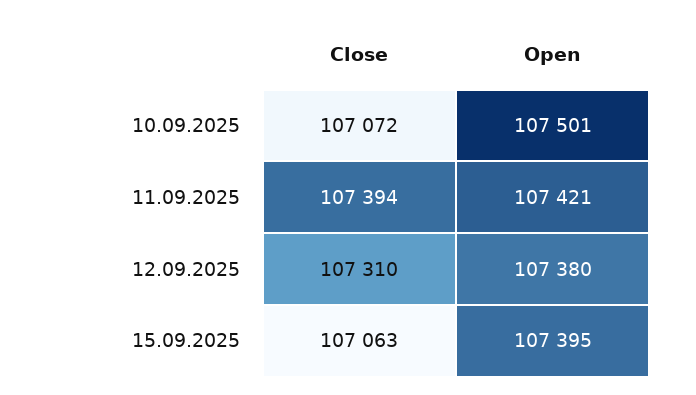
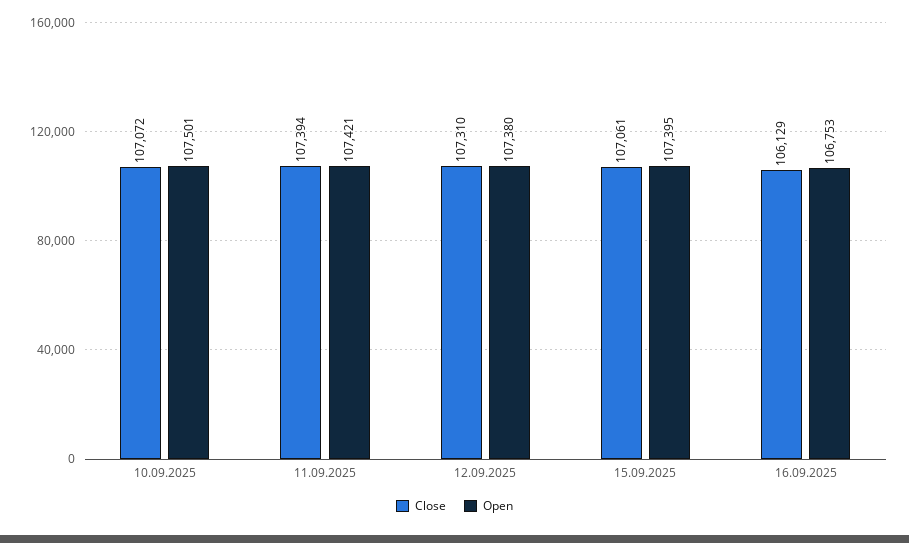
Close, 15.09.2025: 107063 -> 107061
Close, 16.09.2025: none -> 106129
Open, 16.09.2025: none -> 106753

